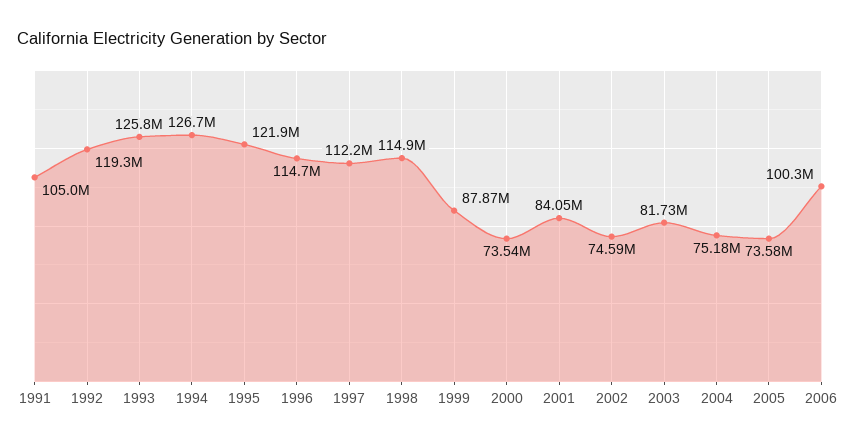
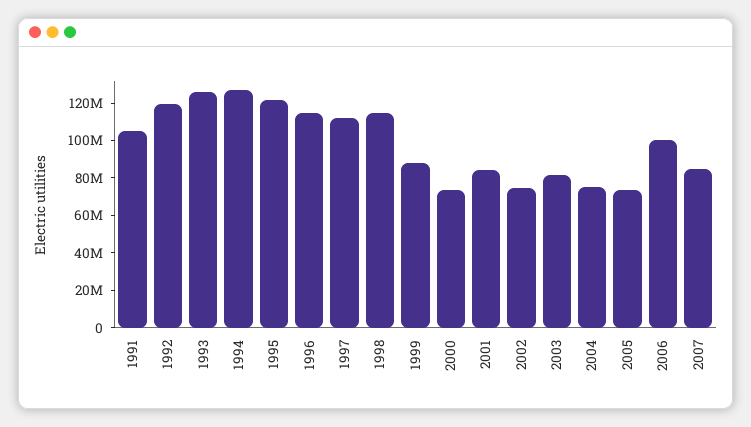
2007: none -> 85000000

